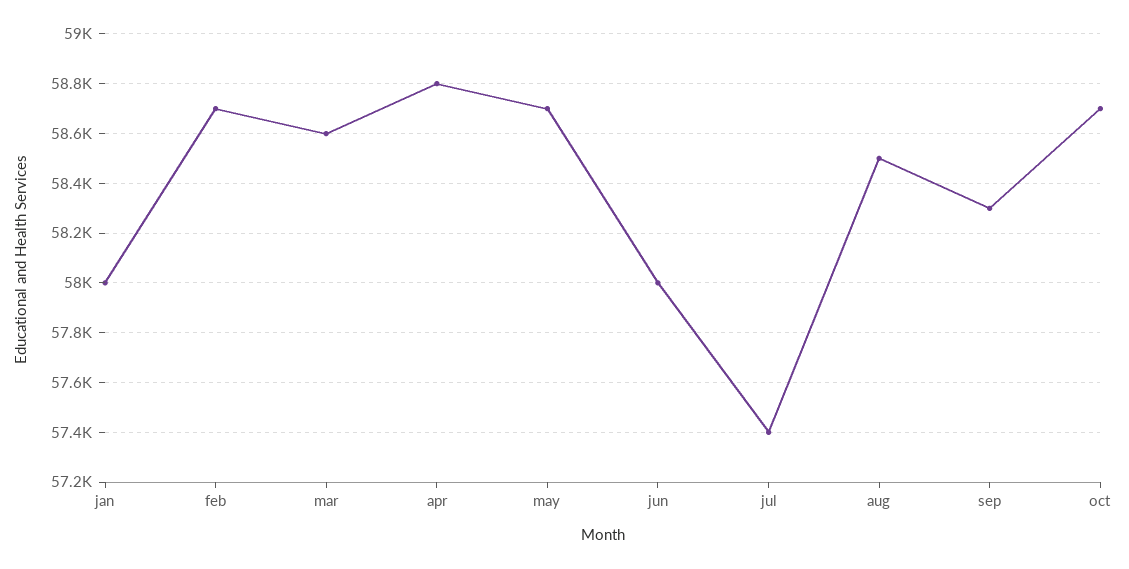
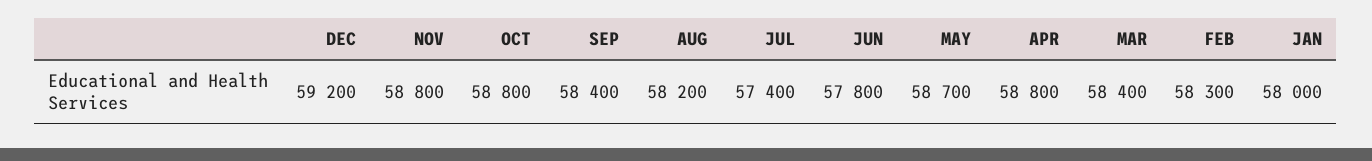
feb: 58700 -> 58300
mar: 58600 -> 58400
jun: 58000 -> 57800
aug: 58500 -> 58200
sep: 58300 -> 58400
oct: 58700 -> 58800
DEC: none -> 59200
NOV: none -> 58800

